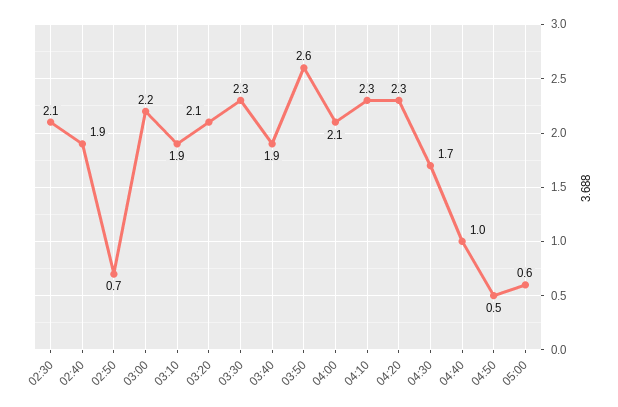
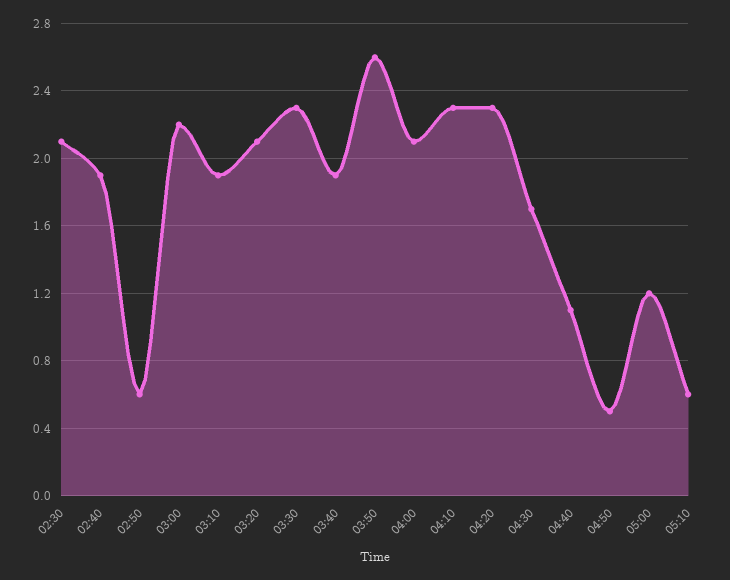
02:50: 0.7 -> 0.6
04:40: 1 -> 1.1
05:00: 0.6 -> 1.2
05:10: none -> 0.6

